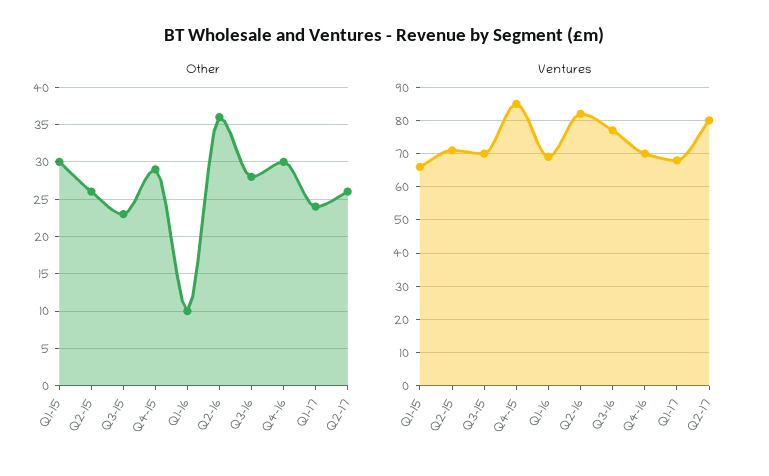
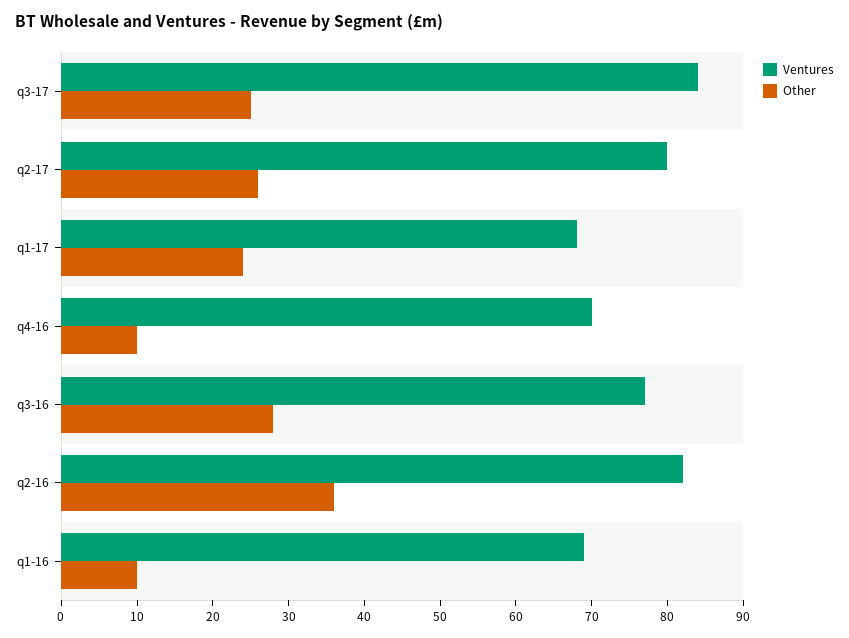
Other, Q1-15: 30 -> none
Other, Q2-15: 26 -> none
Other, Q3-15: 23 -> none
Other, Q4-15: 29 -> none
Other, Q4-16: 30 -> 10
Ventures, Q1-15: 65 -> none
Ventures, Q2-15: 70 -> none
Ventures, Q3-15: 70 -> none
Ventures, Q4-15: 85 -> none
Ventures, q3-17: none -> 85
Other, q3-17: none -> 25

